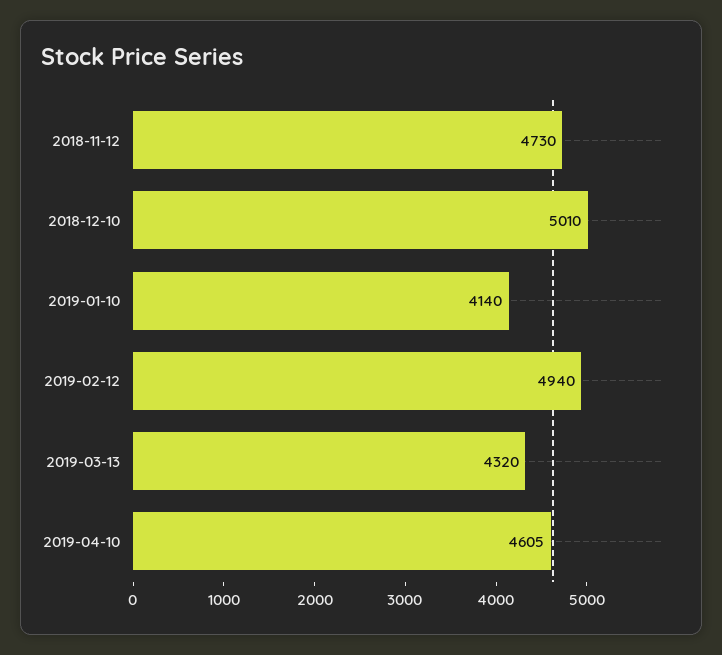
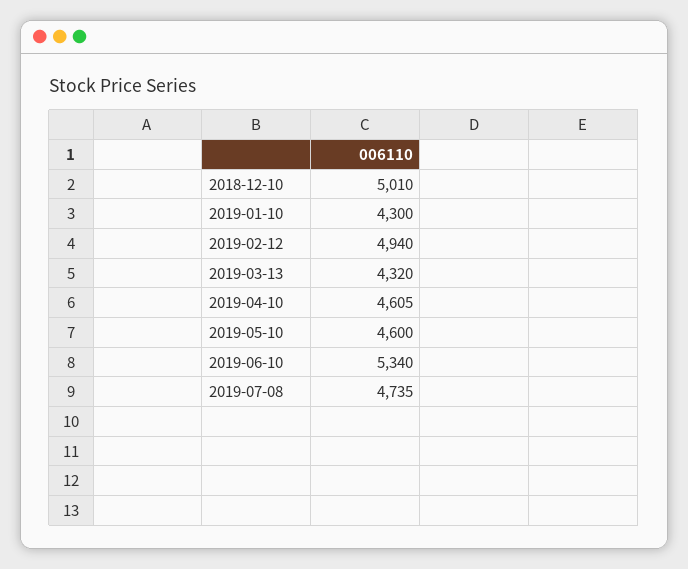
2018-11-12: 4730 -> none
2019-01-10: 4140 -> 4300
2019-05-10: none -> 4600
2019-06-10: none -> 5340
2019-07-08: none -> 4735

